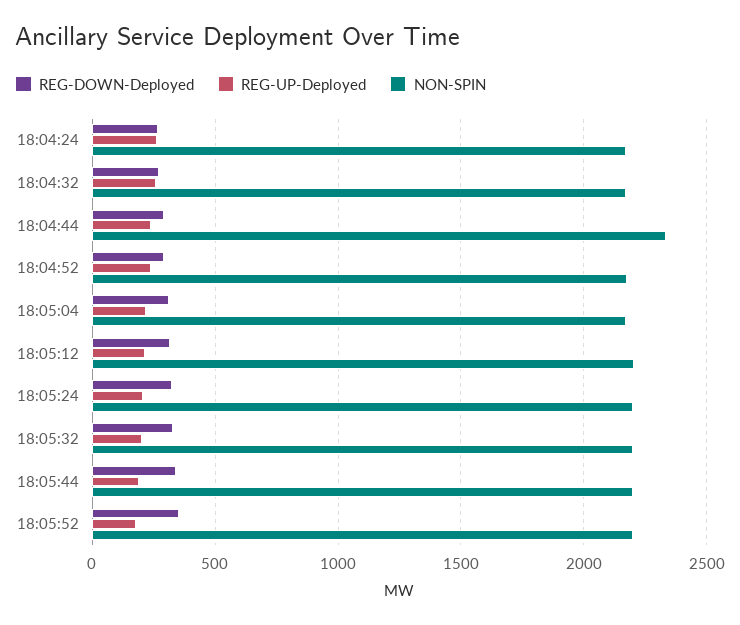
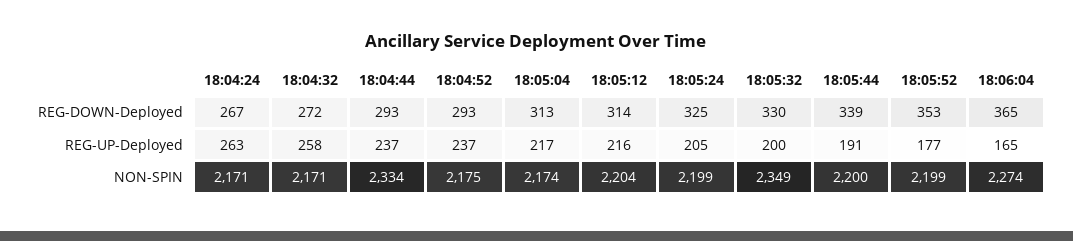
NON-SPIN, 18:05:32: 2200 -> 2349
REG-DOWN-Deployed, 18:06:04: none -> 365
REG-UP-Deployed, 18:06:04: none -> 165
NON-SPIN, 18:06:04: none -> 2274

